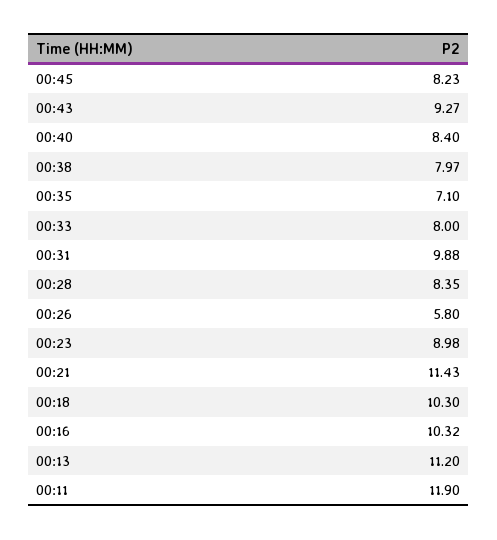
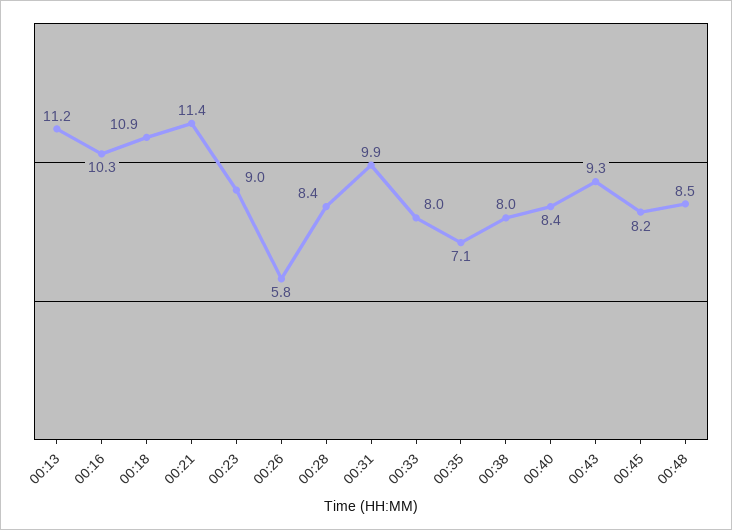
00:18: 10.3 -> 10.9
00:11: 11.9 -> none
00:48: none -> 8.5

